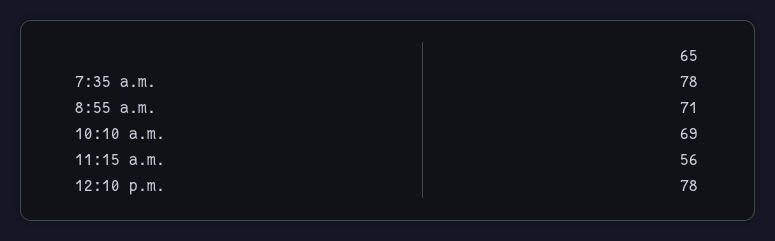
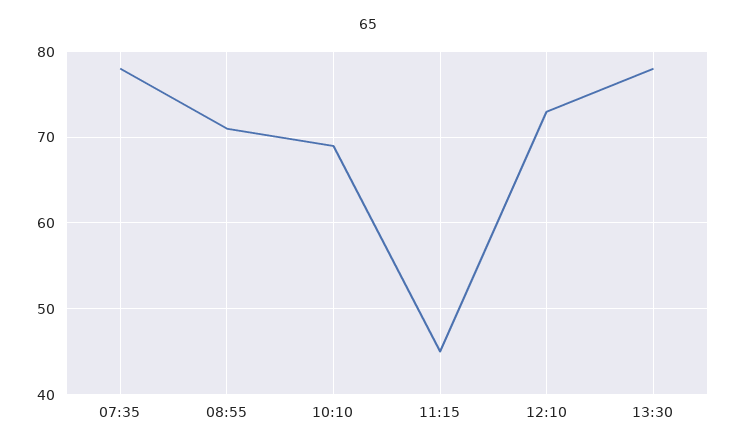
11:15 a.m.: 56 -> 45
12:10 p.m.: 78 -> 73
13:30: none -> 78

